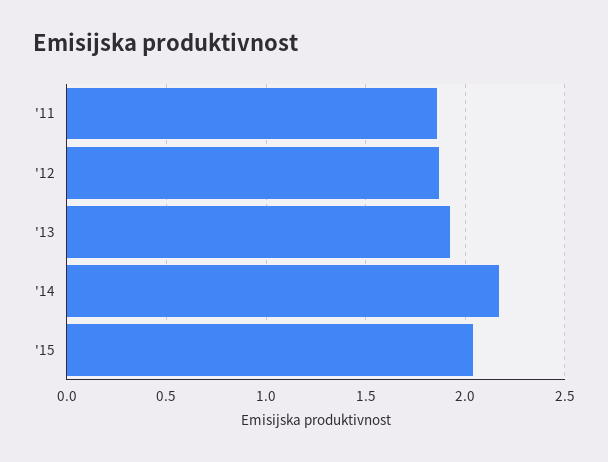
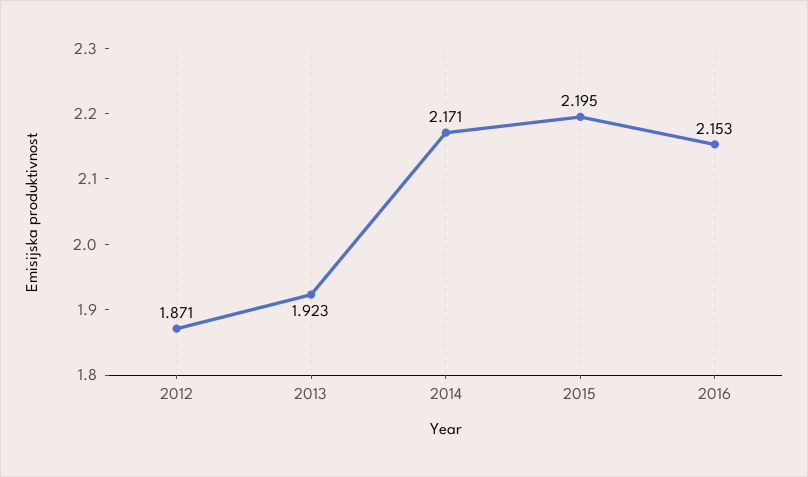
'11: 1.85 -> none
'15: 2.05 -> 2.195
2016: none -> 2.153

